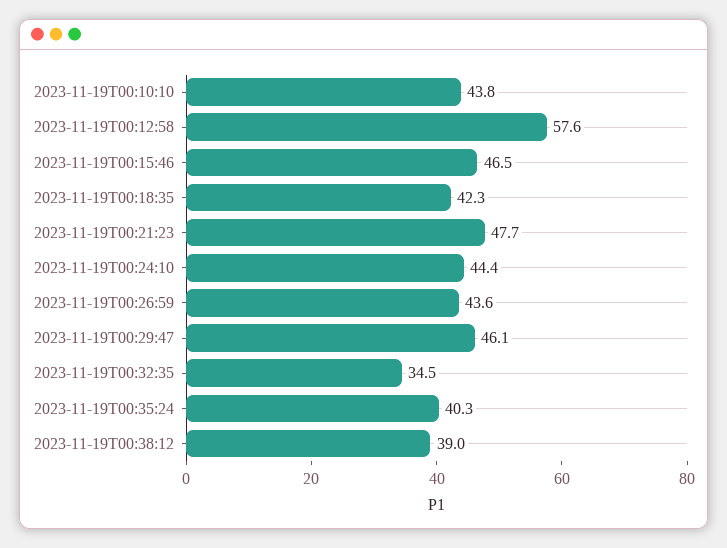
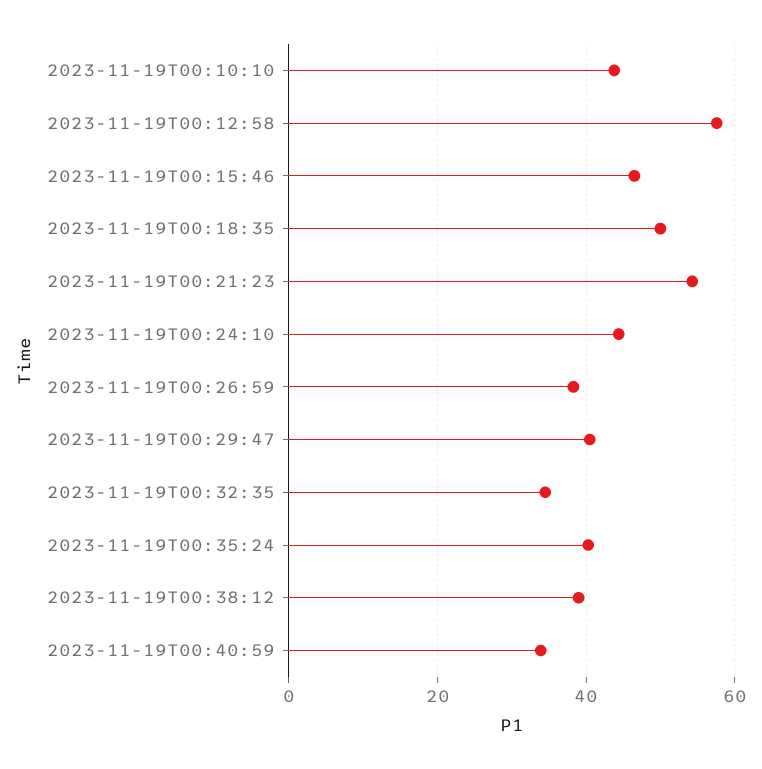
2023-11-19T00:18:35: 42.3 -> 50
2023-11-19T00:21:23: 47.7 -> 54
2023-11-19T00:26:59: 43.6 -> 38
2023-11-19T00:29:47: 46.1 -> 40
2023-11-19T00:40:59: none -> 34

